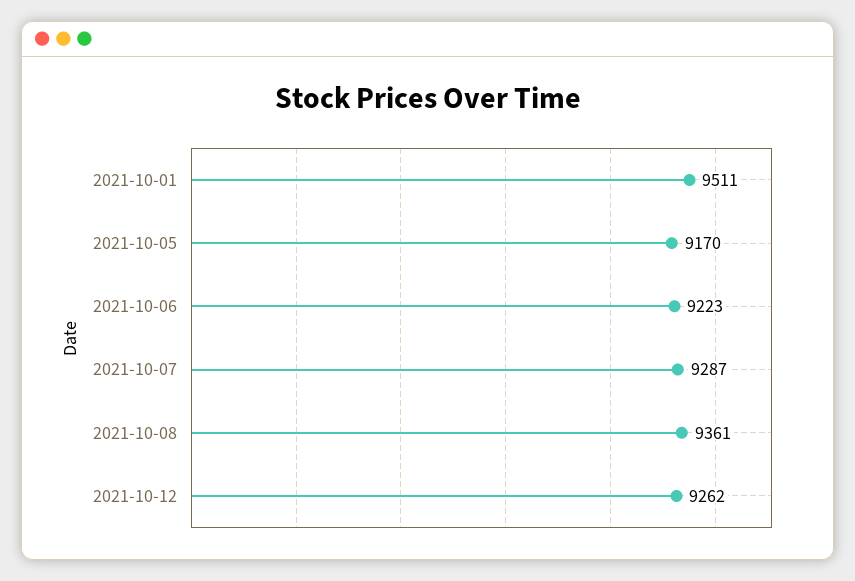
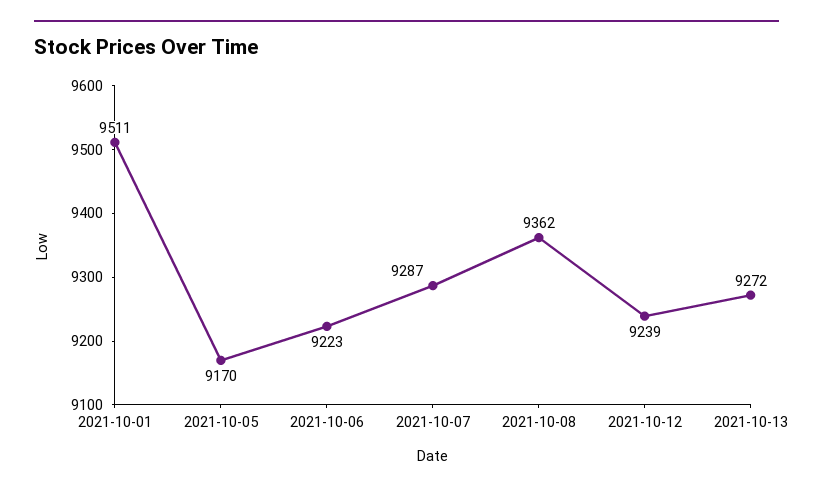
2021-10-08: 9361 -> 9362
2021-10-12: 9262 -> 9239
2021-10-13: none -> 9272

